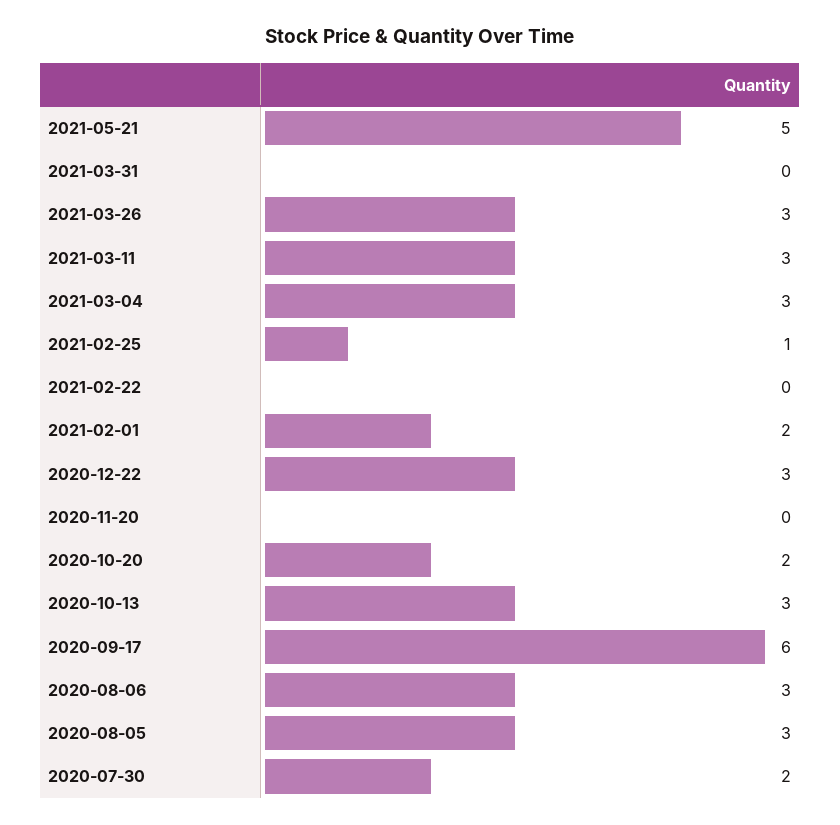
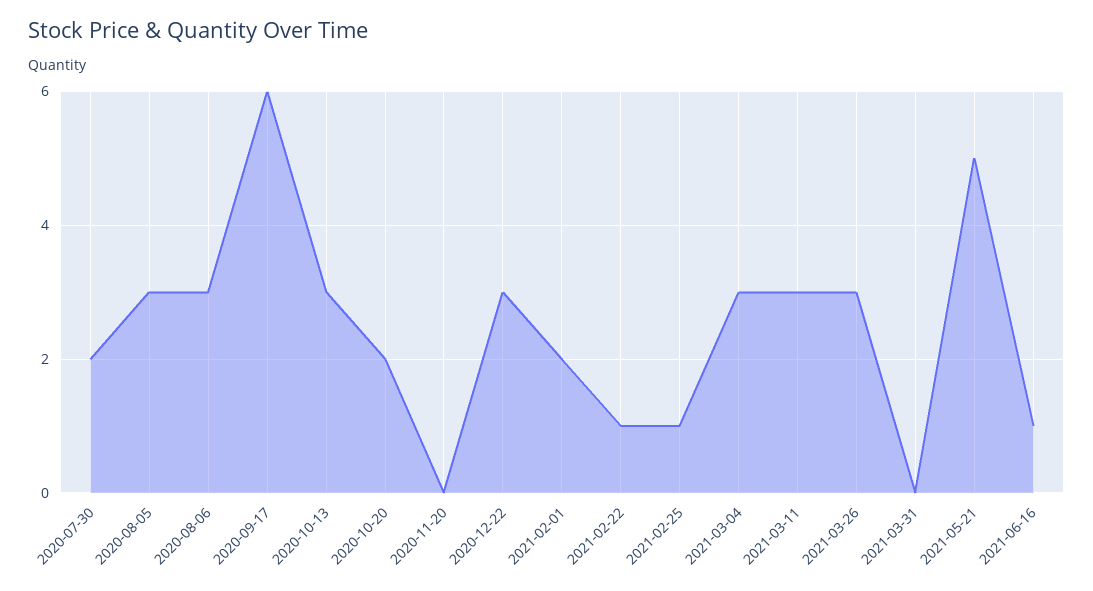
2021-02-22: 0 -> 1
2021-06-16: none -> 1

